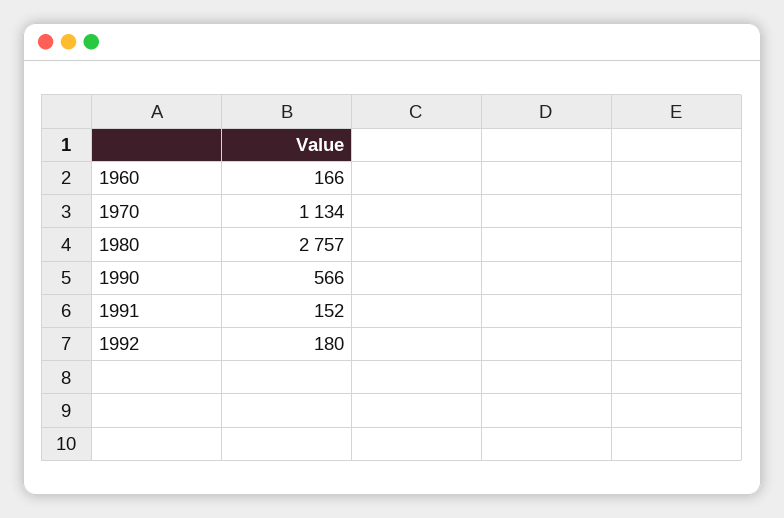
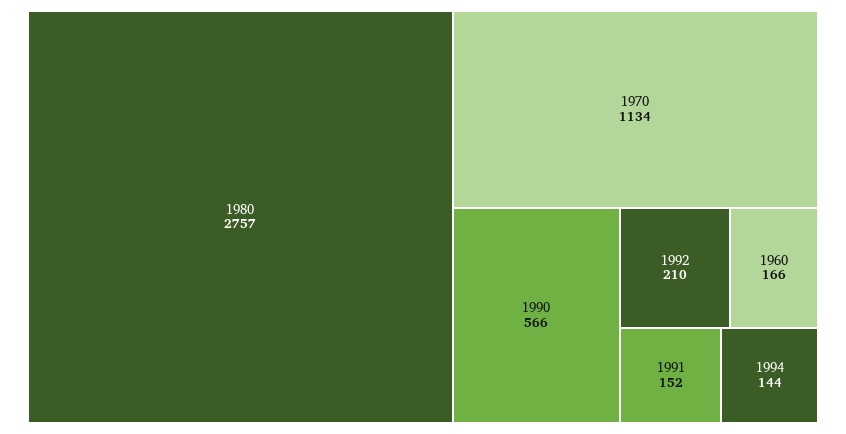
1992: 180 -> 210
1994: none -> 144

